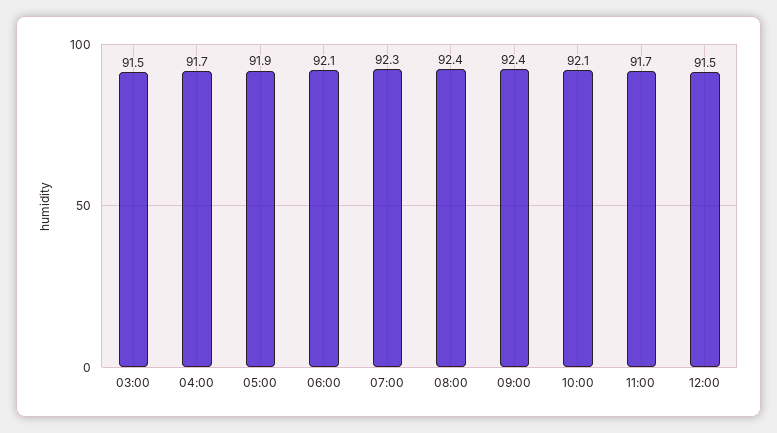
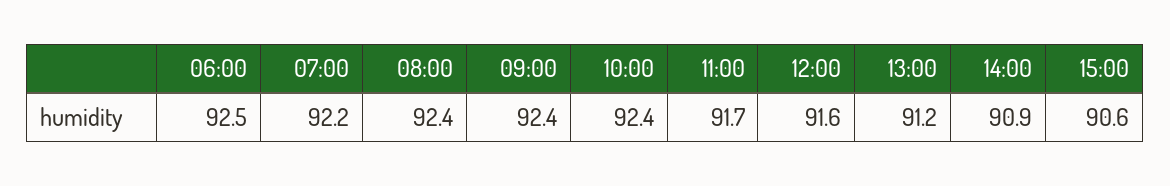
03:00: 91.5 -> none
04:00: 91.7 -> none
05:00: 91.9 -> none
06:00: 92.1 -> 92.5
07:00: 92.3 -> 92.2
10:00: 92.1 -> 92.4
12:00: 91.5 -> 91.6
13:00: none -> 91.2
14:00: none -> 90.9
15:00: none -> 90.6

